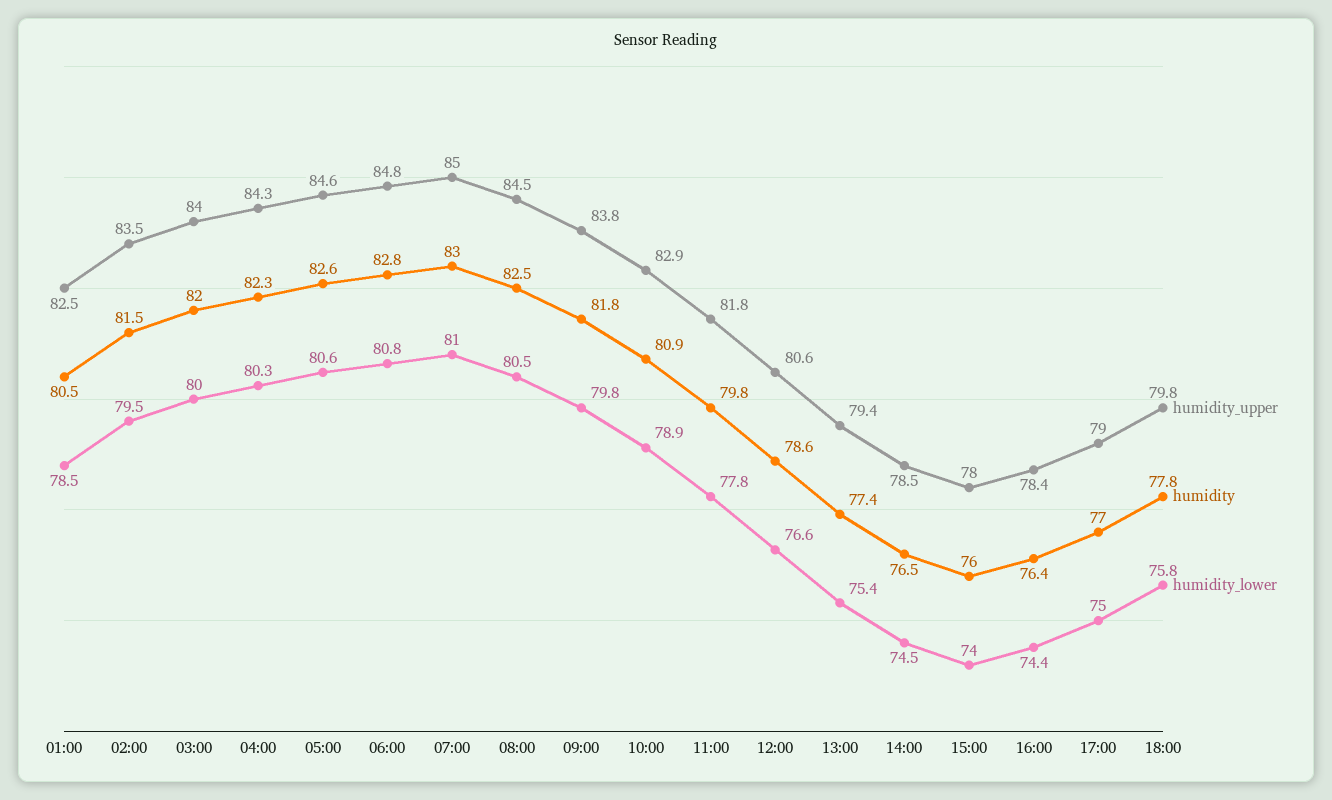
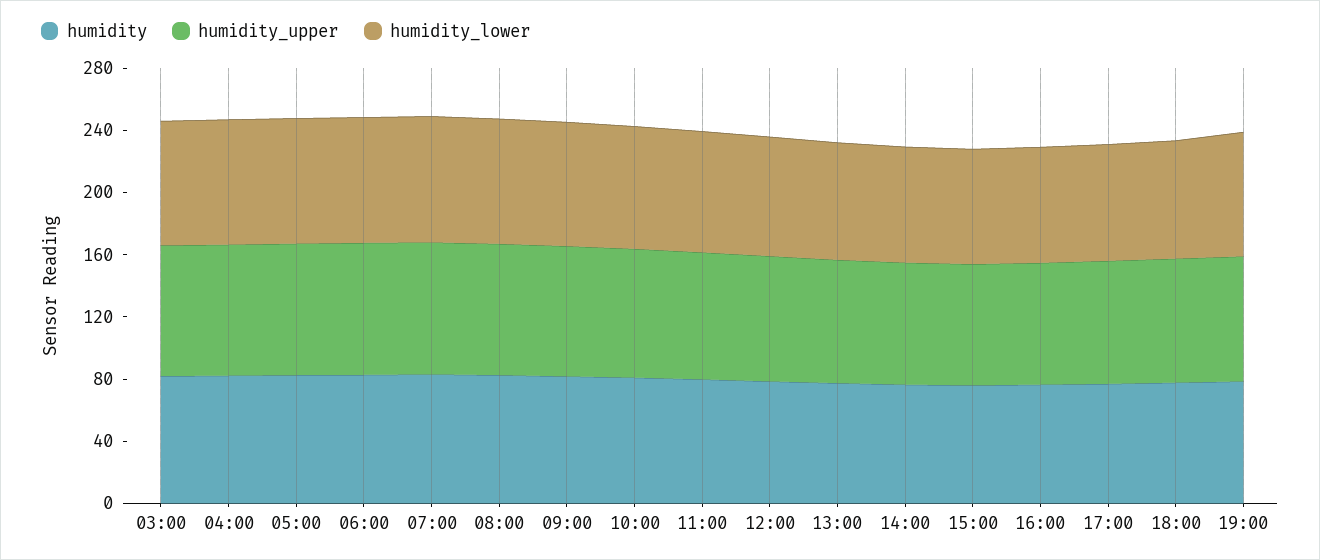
humidity_upper, 01:00: 82.5 -> none
humidity, 01:00: 80.5 -> none
humidity_lower, 01:00: 78.5 -> none
humidity_upper, 02:00: 83.5 -> none
humidity, 02:00: 81.5 -> none
humidity_lower, 02:00: 79.5 -> none
humidity, 19:00: none -> 80
humidity_upper, 19:00: none -> 80
humidity_lower, 19:00: none -> 80

